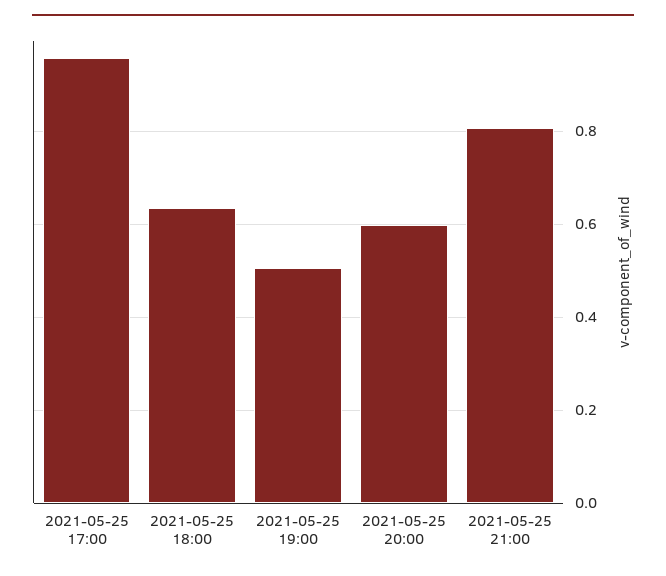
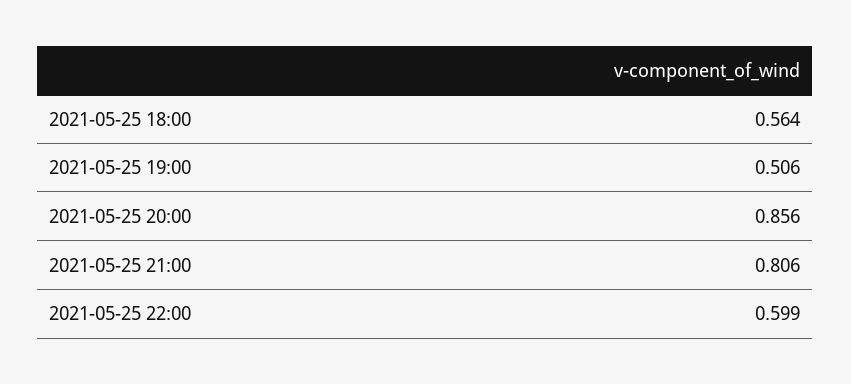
2021-05-25 17:00: 0.96 -> none
2021-05-25 18:00: 0.64 -> 0.564
2021-05-25 20:00: 0.6 -> 0.856
2021-05-25 22:00: none -> 0.599

